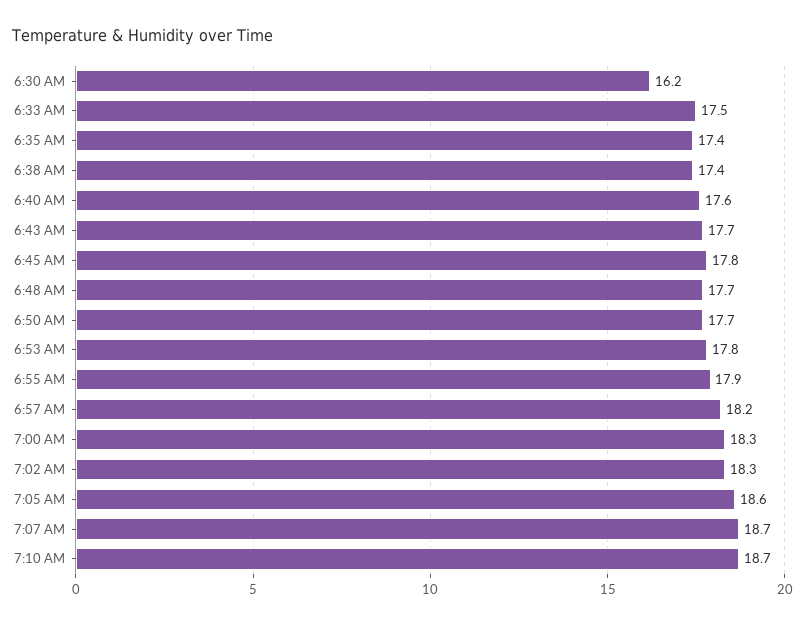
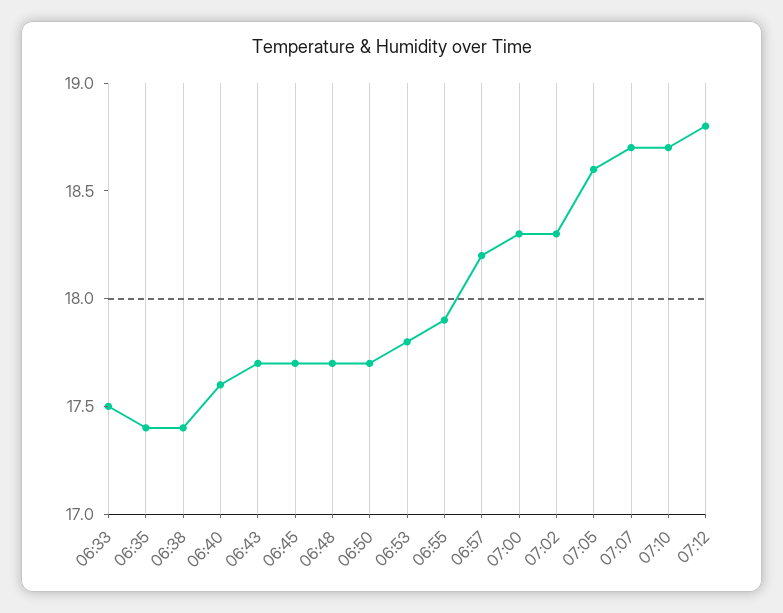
6:30 AM: 16.2 -> none
6:45 AM: 17.8 -> 17.7
07:12: none -> 18.8

